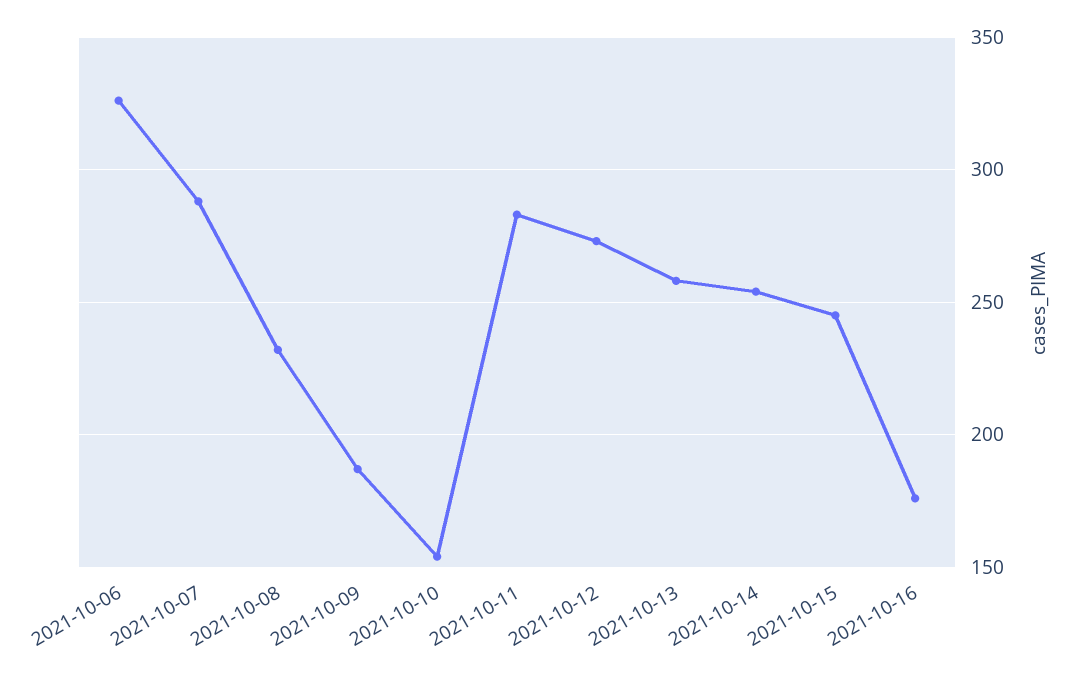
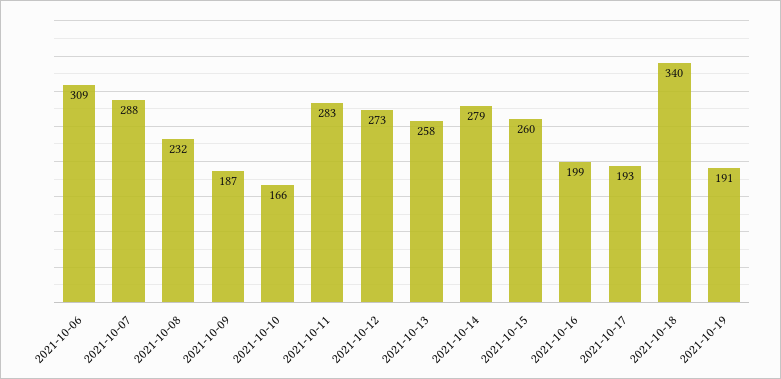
2021-10-06: 325 -> 309
2021-10-10: 155 -> 166
2021-10-14: 255 -> 279
2021-10-15: 245 -> 260
2021-10-16: 175 -> 199
2021-10-17: none -> 193
2021-10-18: none -> 340
2021-10-19: none -> 191

